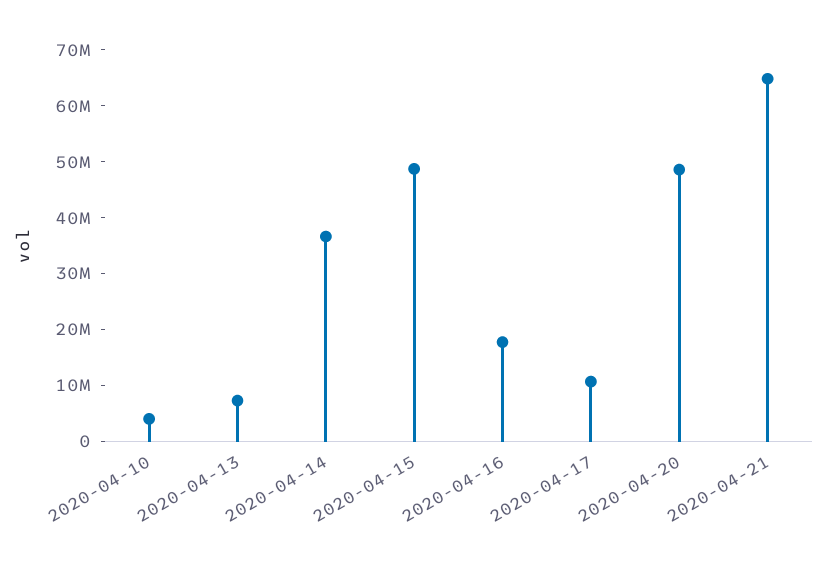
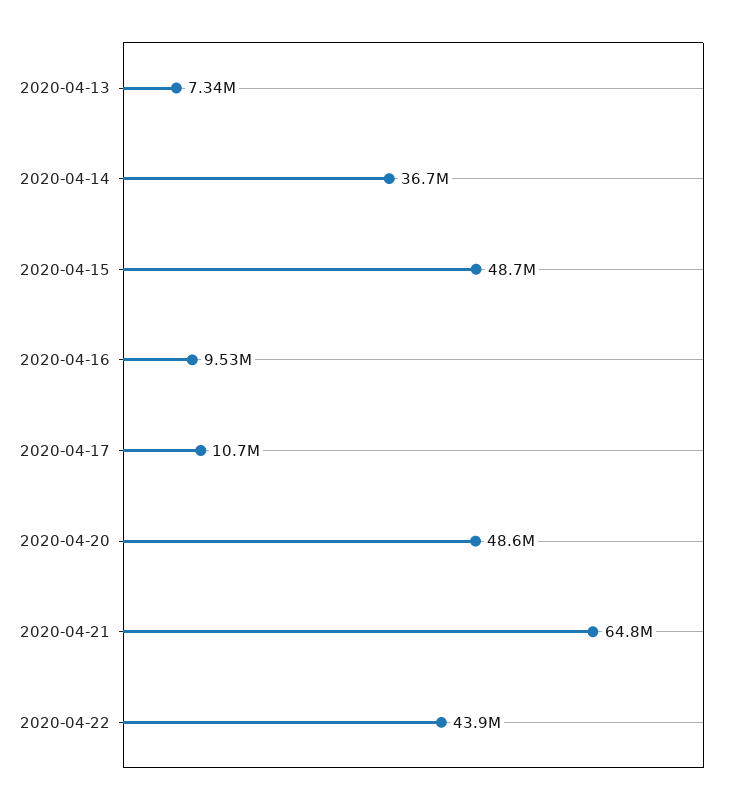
2020-04-10: 4000000 -> none
2020-04-16: 18000000 -> 9530000
2020-04-22: none -> 43900000

